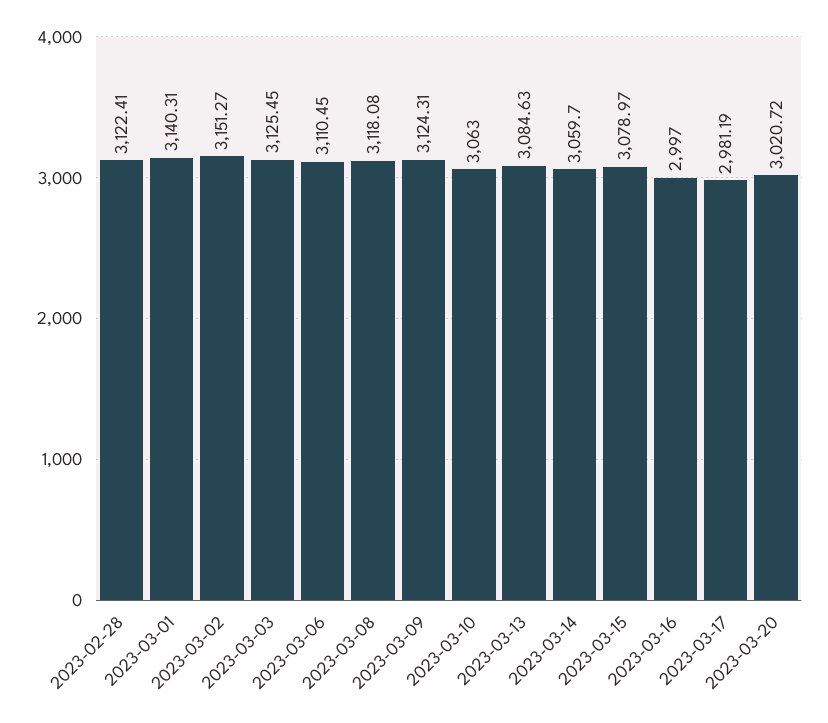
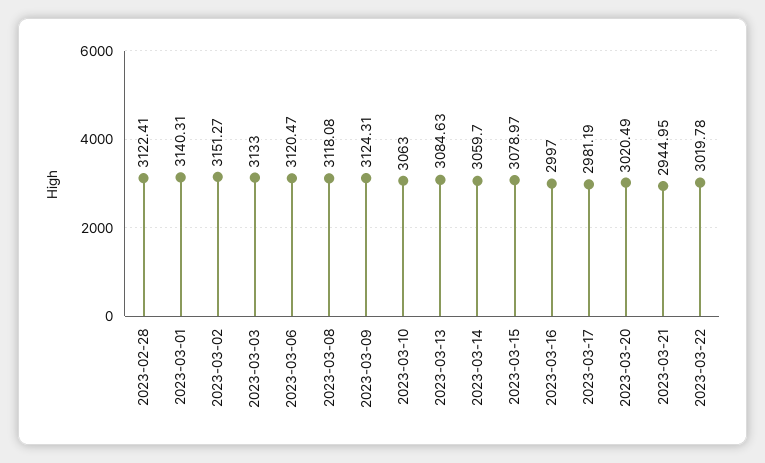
2023-03-03: 3125.45 -> 3133
2023-03-06: 3110.45 -> 3120.47
2023-03-20: 3020.72 -> 3020.49
2023-03-21: none -> 2944.95
2023-03-22: none -> 3019.78

